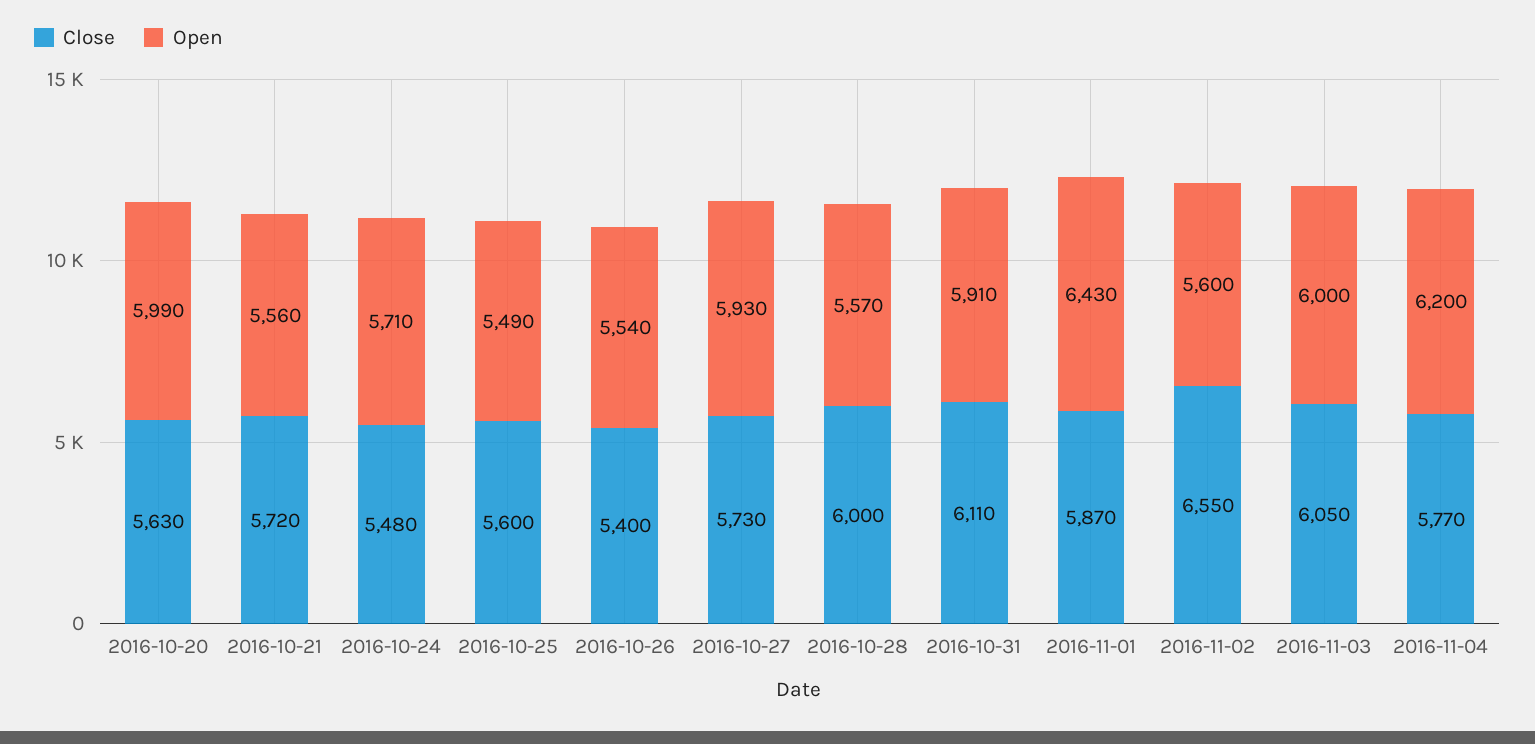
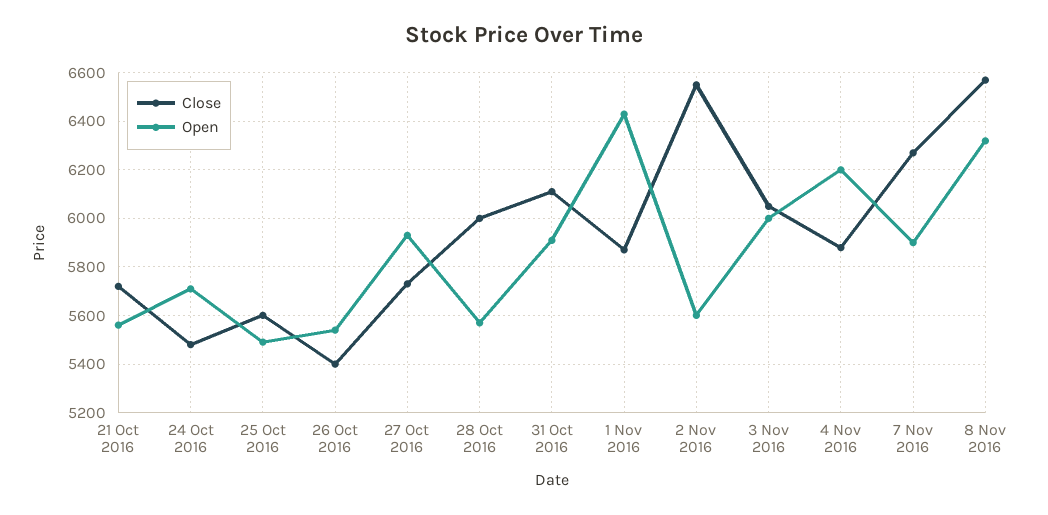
Close, 2016-10-20: 5630 -> none
Open, 2016-10-20: 5990 -> none
Close, 2016-11-04: 5770 -> 5875
Close, 7 Nov 2016: none -> 6275
Open, 7 Nov 2016: none -> 5900
Close, 8 Nov 2016: none -> 6575
Open, 8 Nov 2016: none -> 6325

